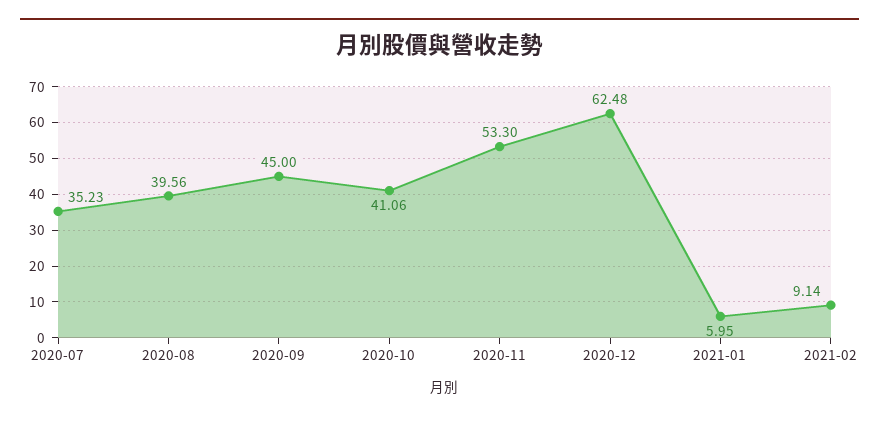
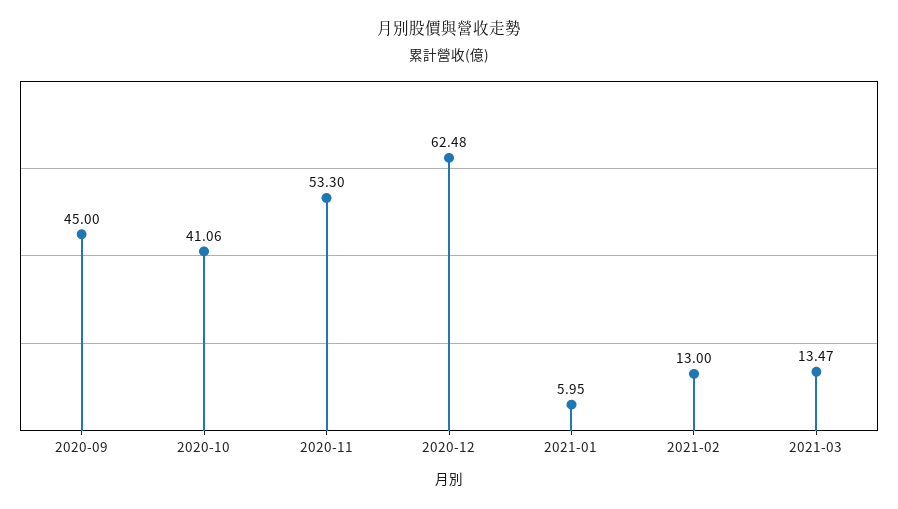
2020-07: 35.23 -> none
2020-08: 39.56 -> none
2021-02: 9.14 -> 13
2021-03: none -> 13.47

